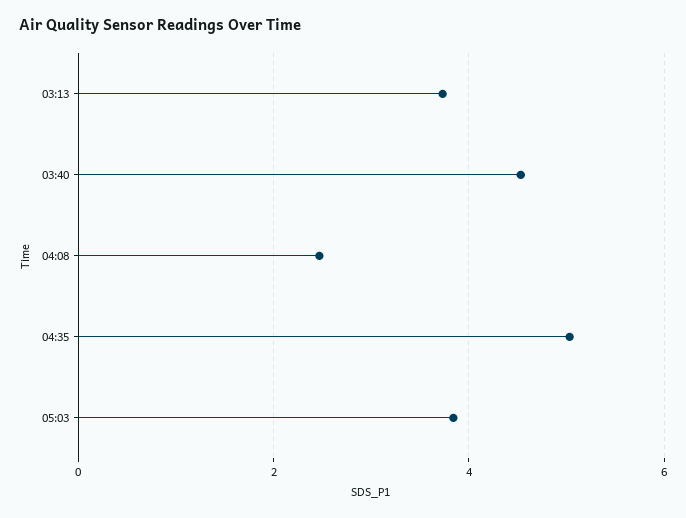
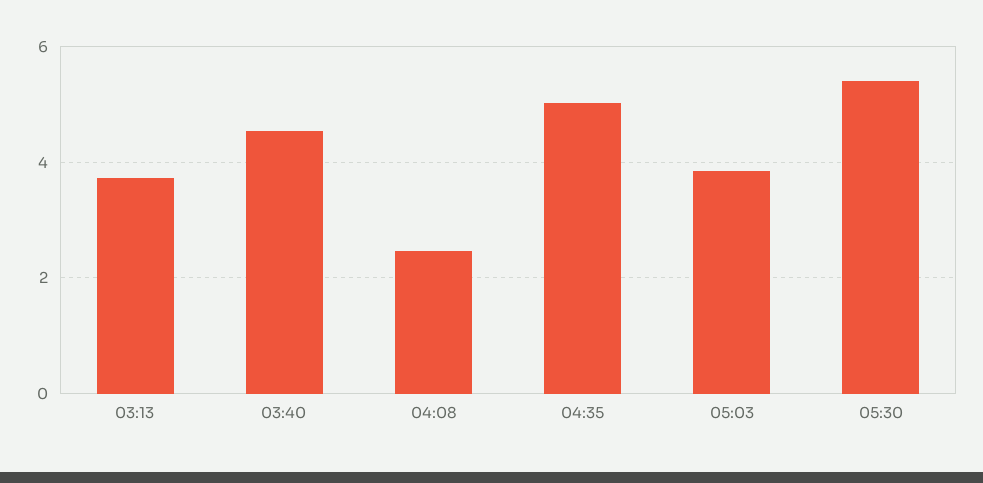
05:30: none -> 5.4

